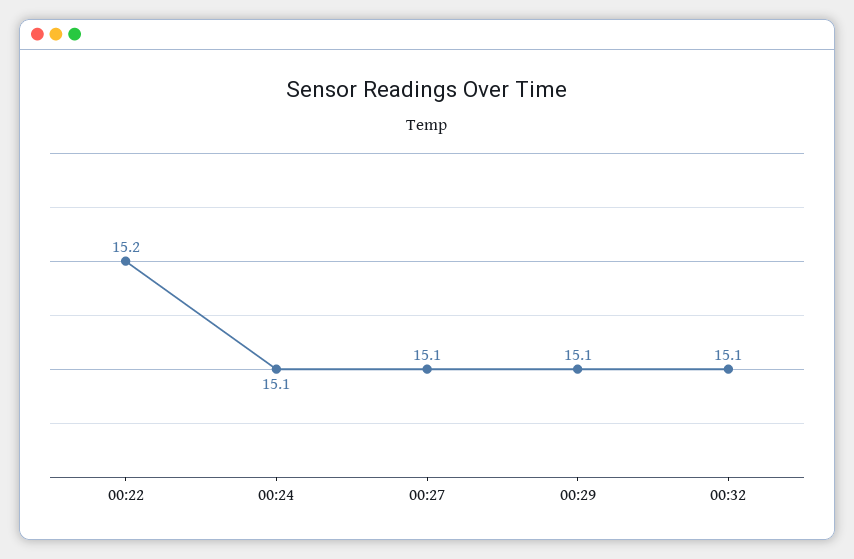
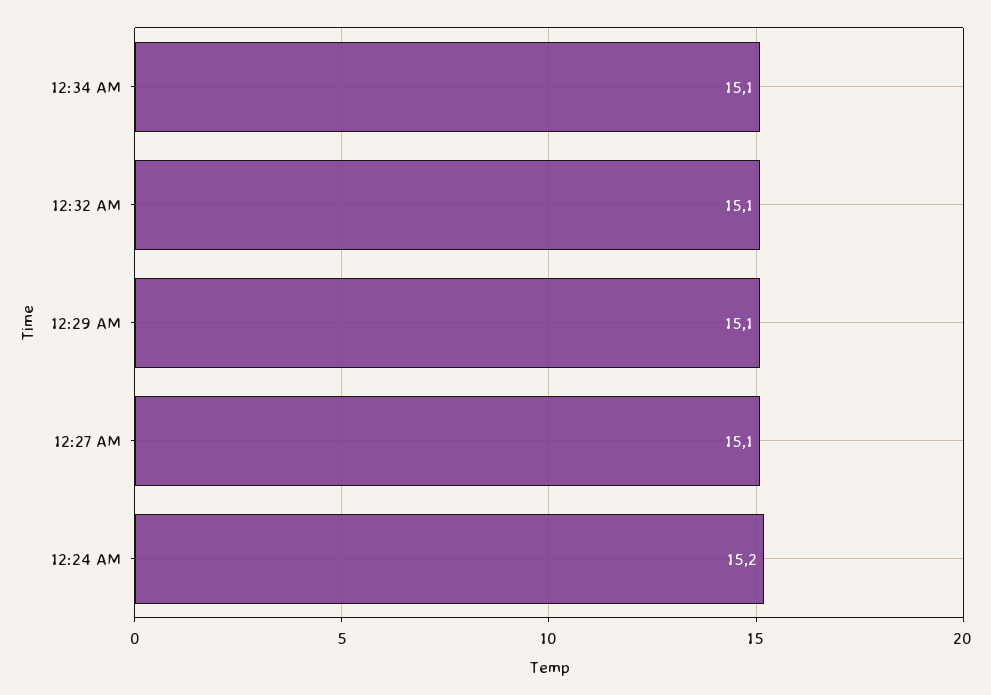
00:22: 15.2 -> none
00:24: 15.1 -> 15.2
12:34 AM: none -> 15.1

